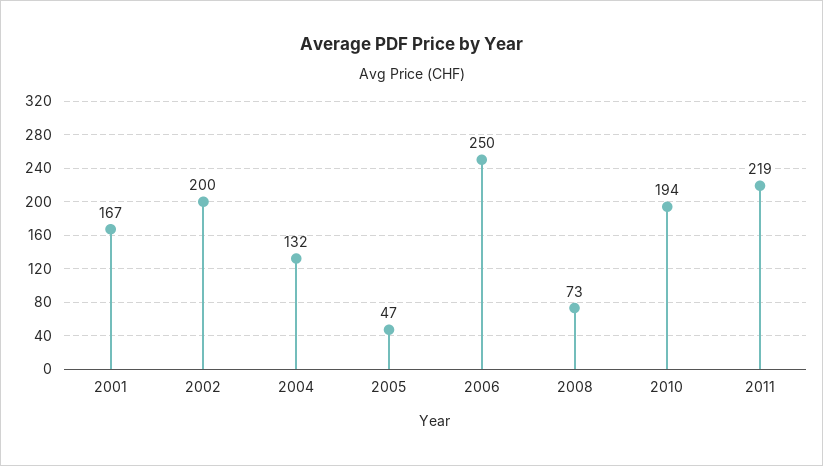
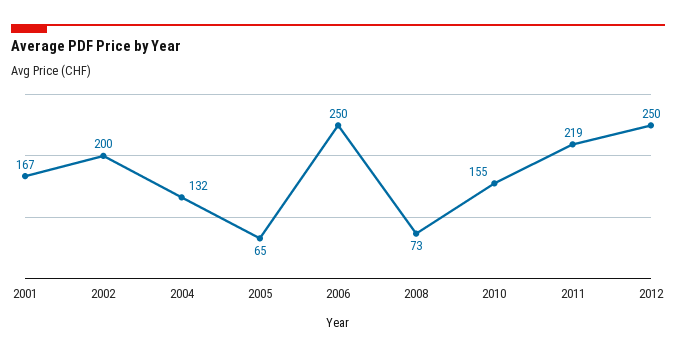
2005: 47 -> 65
2010: 194 -> 155
2012: none -> 250

